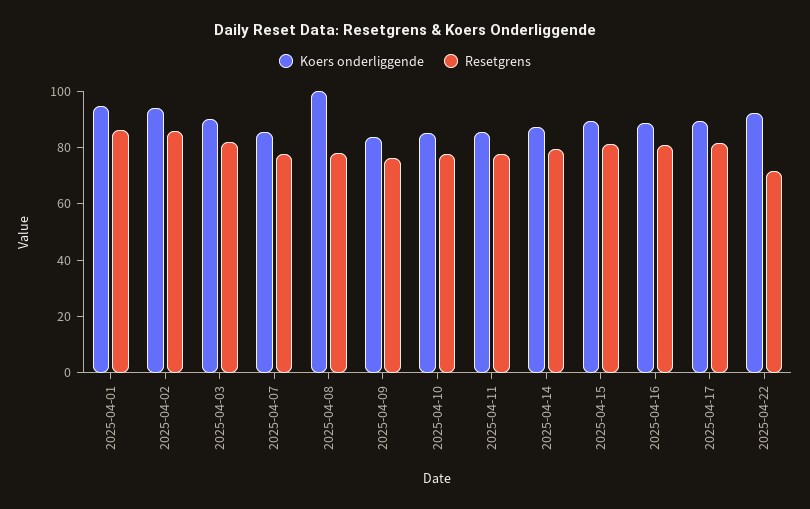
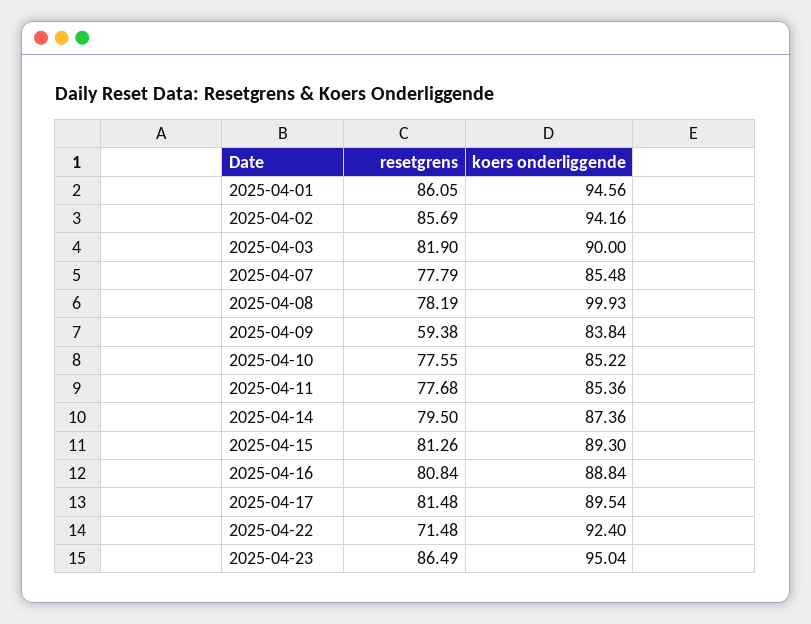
Resetgrens, 2025-04-09: 75 -> 59.38
Resetgrens, 2025-04-23: none -> 86.49
Koers onderliggende, 2025-04-23: none -> 95.04

